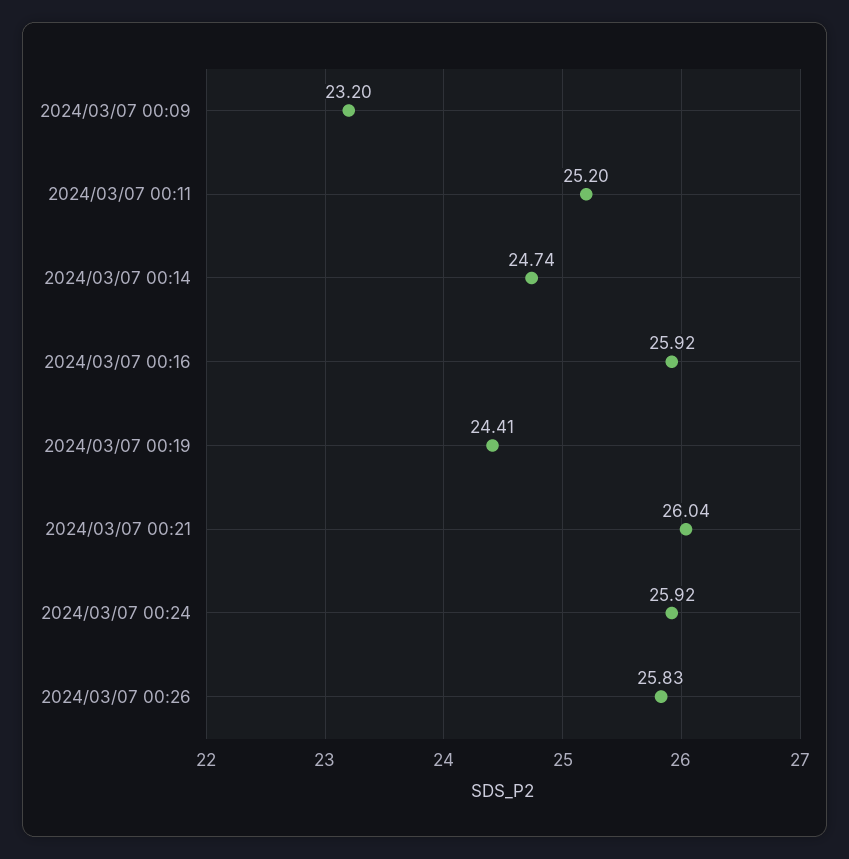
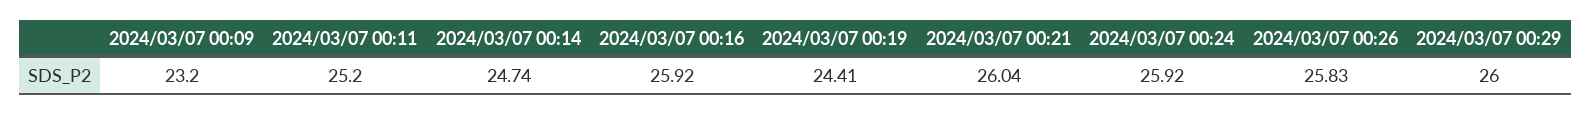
2024/03/07 00:29: none -> 26

